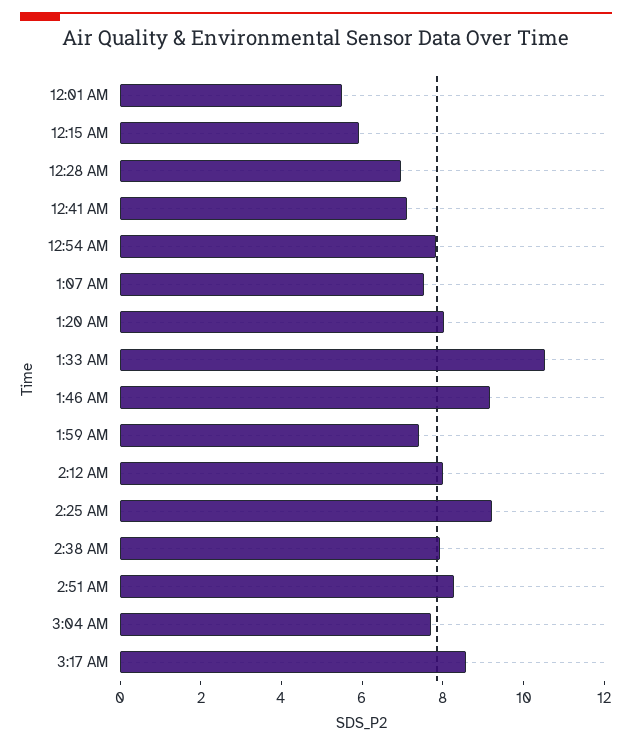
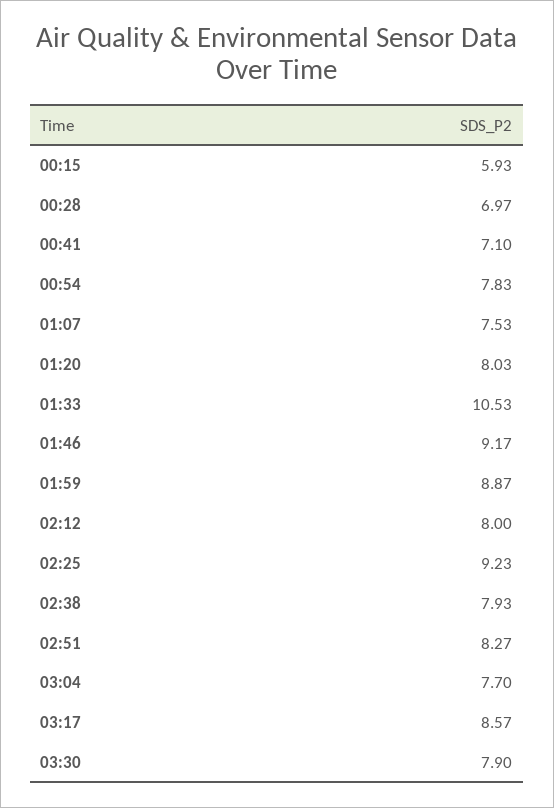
12:01 AM: 5.5 -> none
1:59 AM: 7.5 -> 8.87
03:30: none -> 7.9

